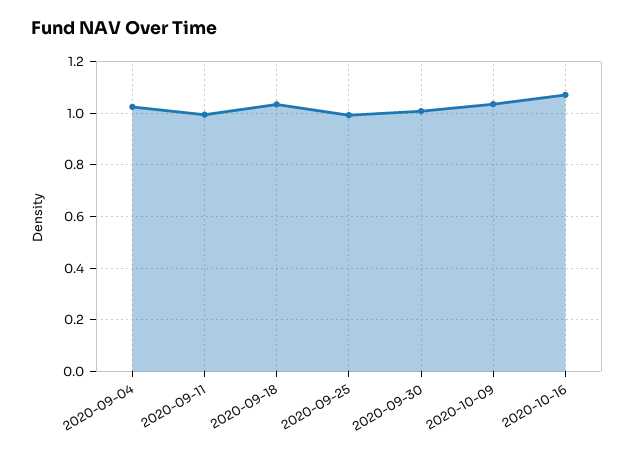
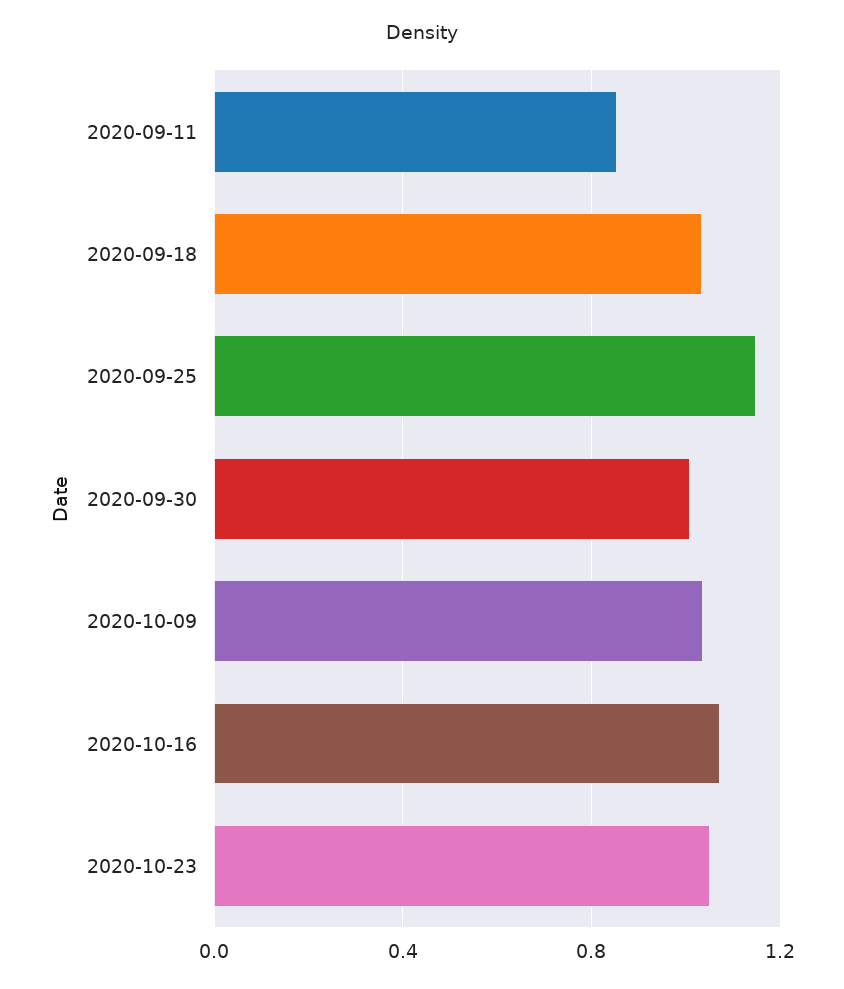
2020-09-04: 1.025 -> none
2020-09-11: 1 -> 0.85
2020-09-25: 1 -> 1.15
2020-10-23: none -> 1.05

